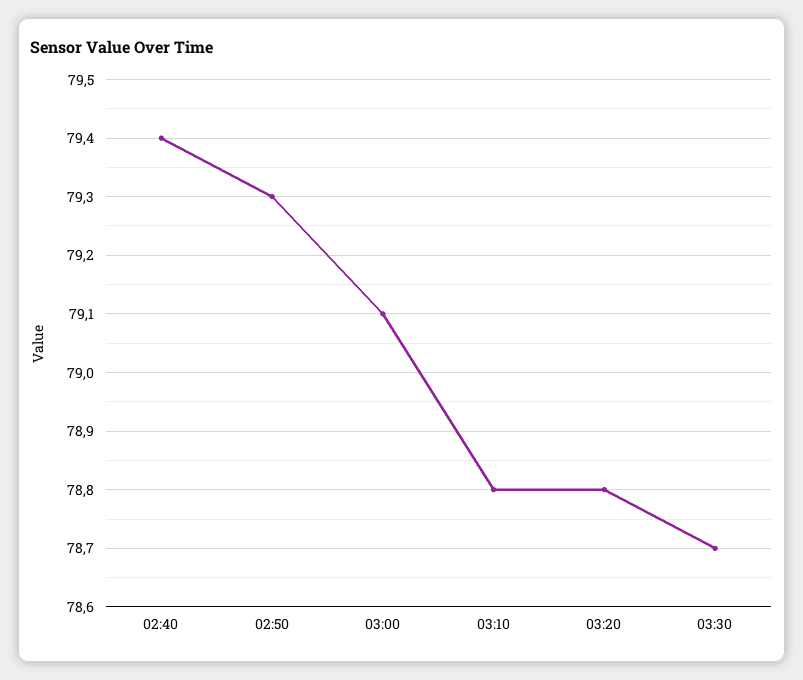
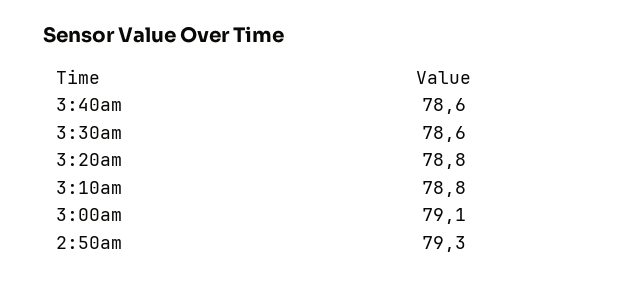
02:40: 79.4 -> none
03:30: 78.7 -> 78.6
3:40am: none -> 78.6

